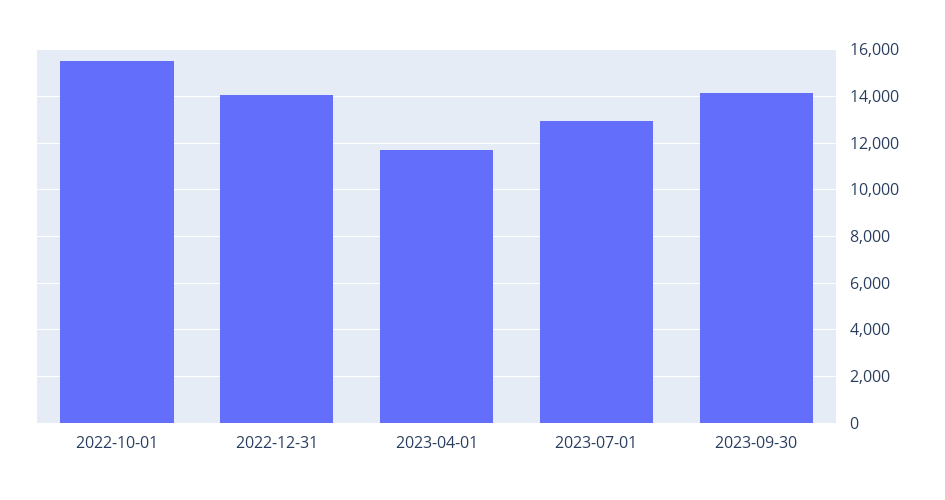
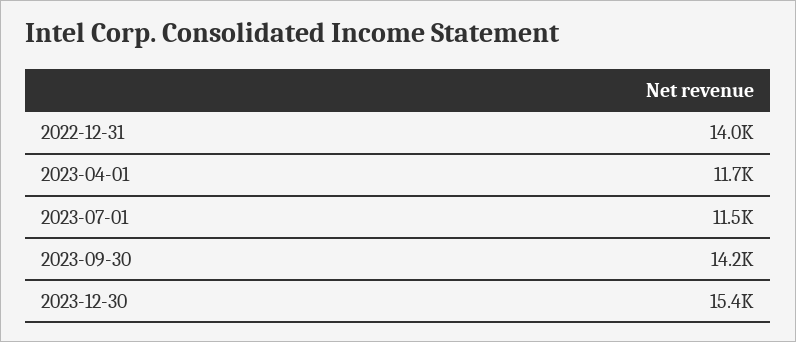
2022-10-01: 15500 -> none
2023-07-01: 13000 -> 11500
2023-12-30: none -> 15400

